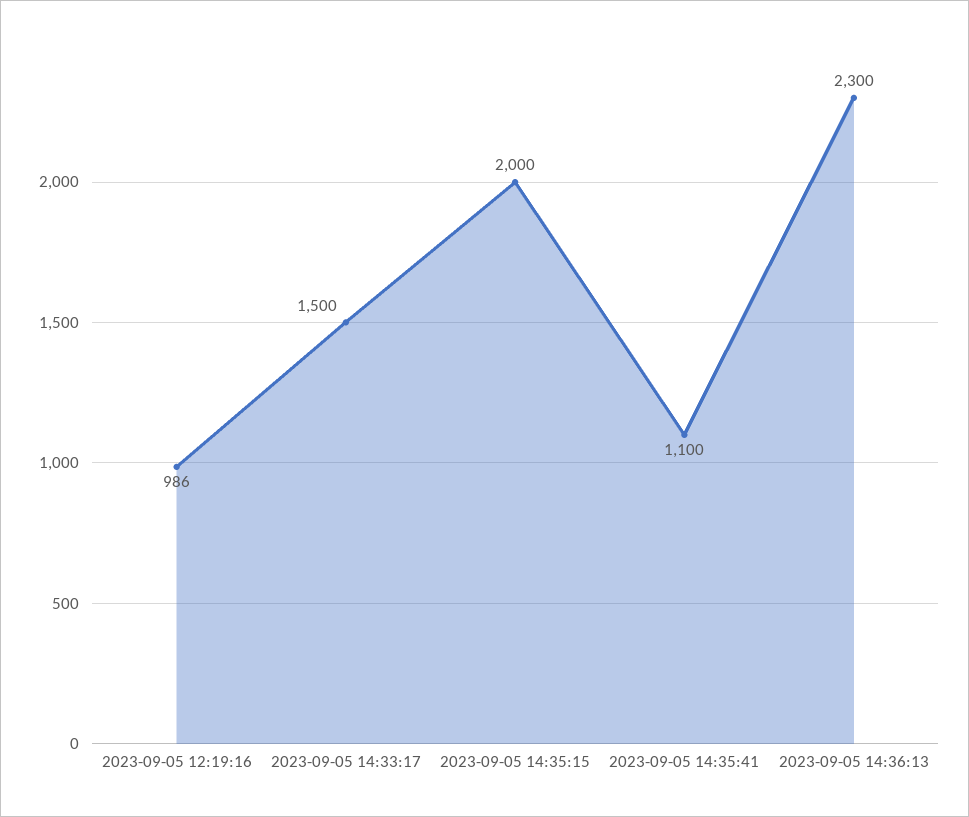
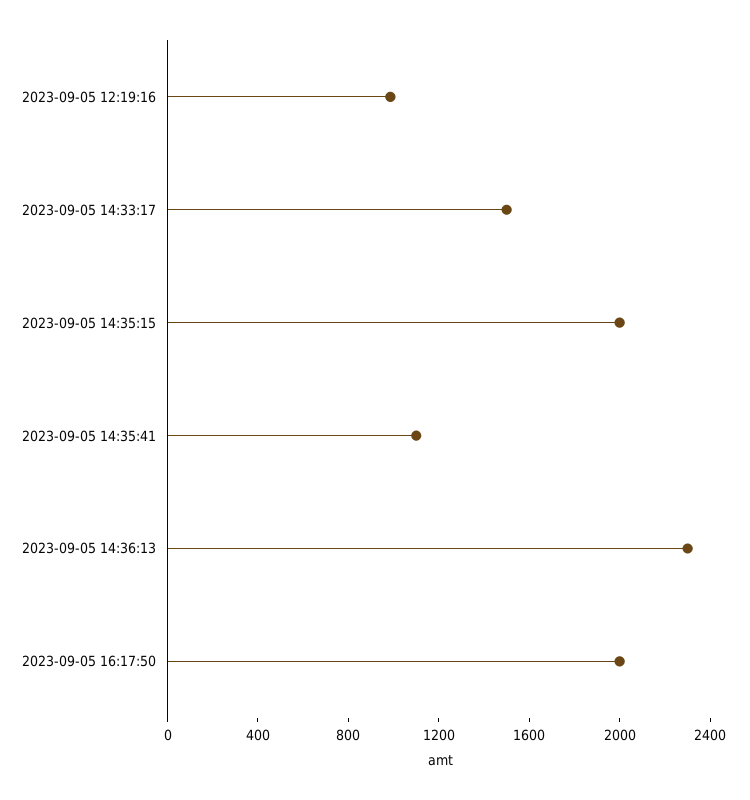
2023-09-05 16:17:50: none -> 2000

